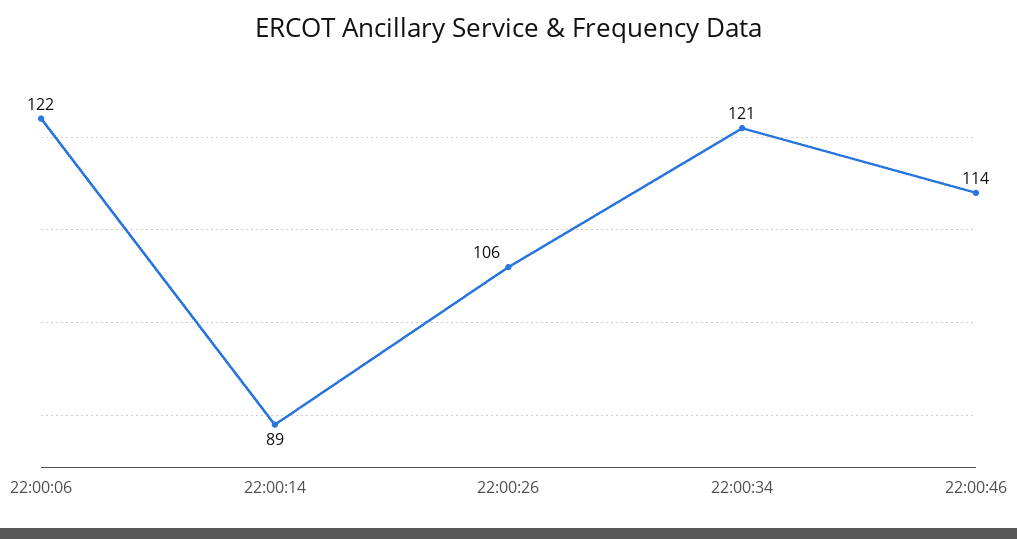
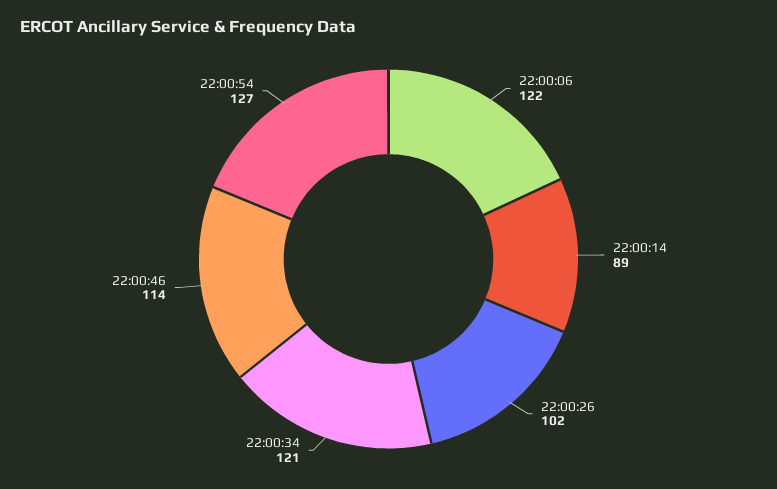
22:00:26: 106 -> 102
22:00:54: none -> 127

